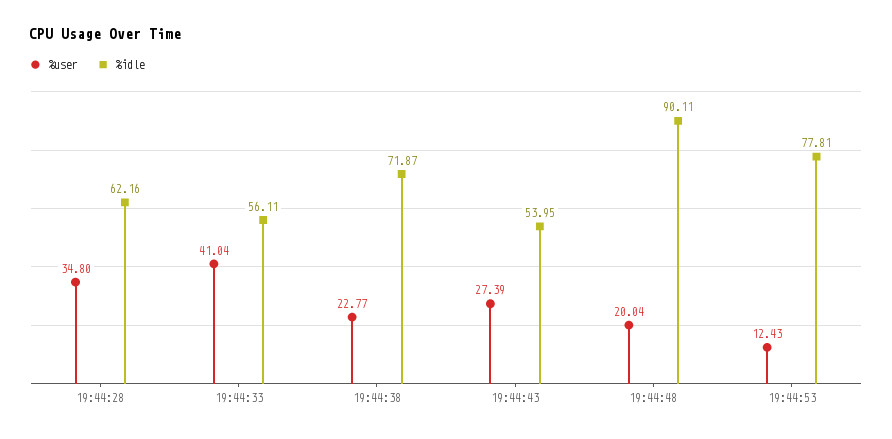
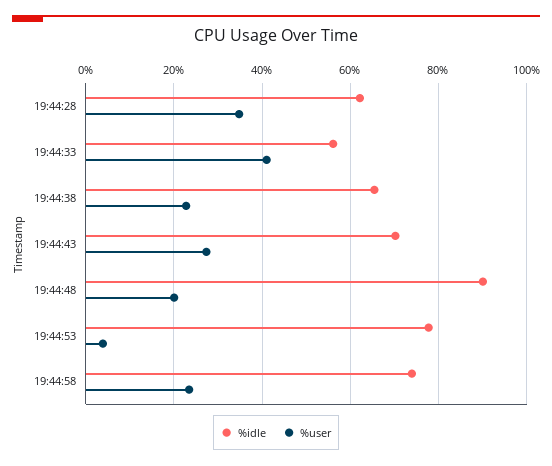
%idle, 19:44:38: 71.87 -> 66
%idle, 19:44:43: 53.95 -> 70
%user, 19:44:53: 12.43 -> 4
%idle, 19:44:58: none -> 74
%user, 19:44:58: none -> 24

